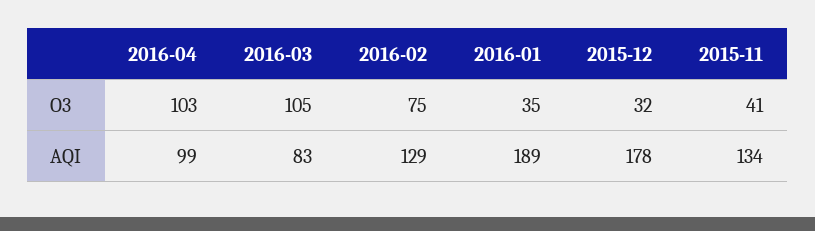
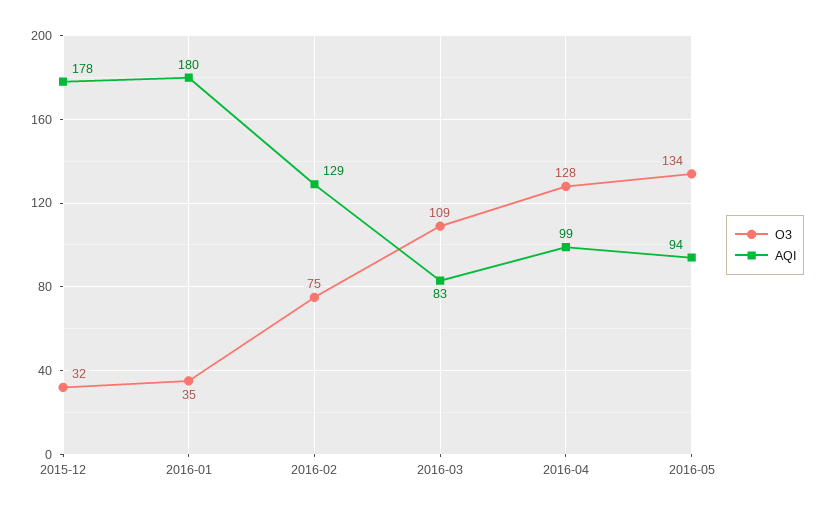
O3, 2016-04: 103 -> 128
O3, 2016-03: 105 -> 109
O3, 2015-11: 41 -> none
AQI, 2016-01: 189 -> 180
AQI, 2015-11: 134 -> none
O3, 2016-05: none -> 134
AQI, 2016-05: none -> 94

